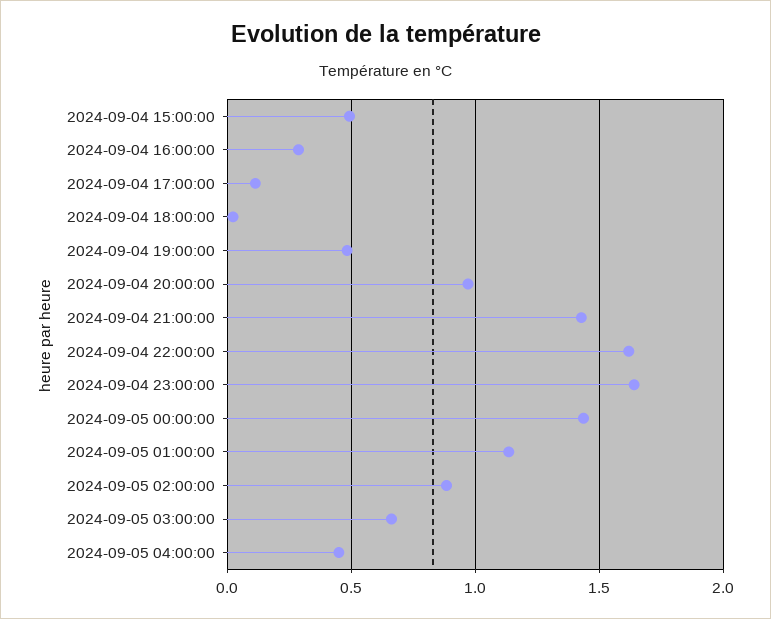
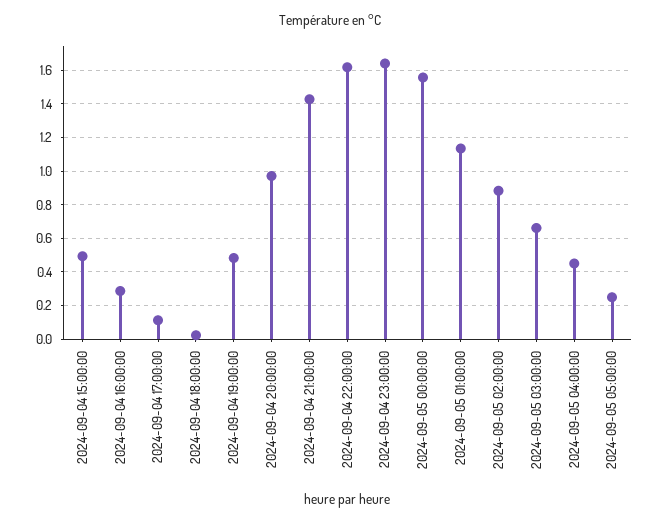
2024-09-05 00:00:00: 1.45 -> 1.55
2024-09-05 05:00:00: none -> 0.25

